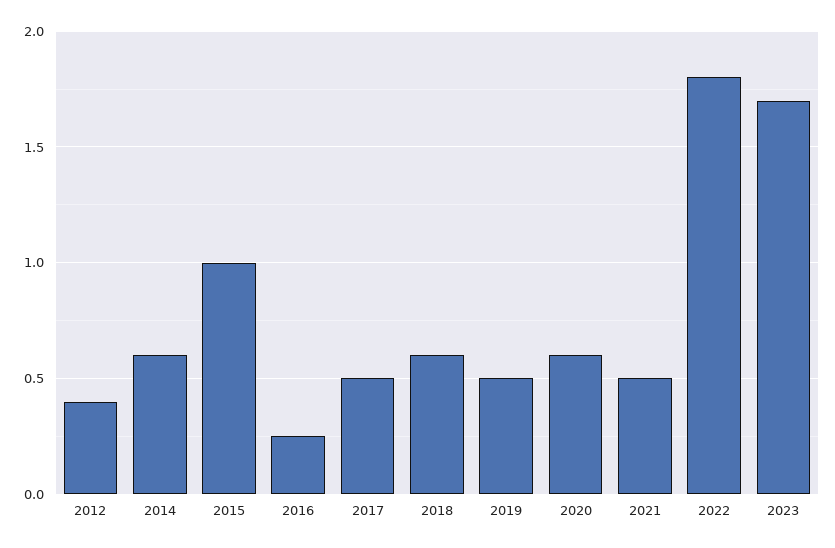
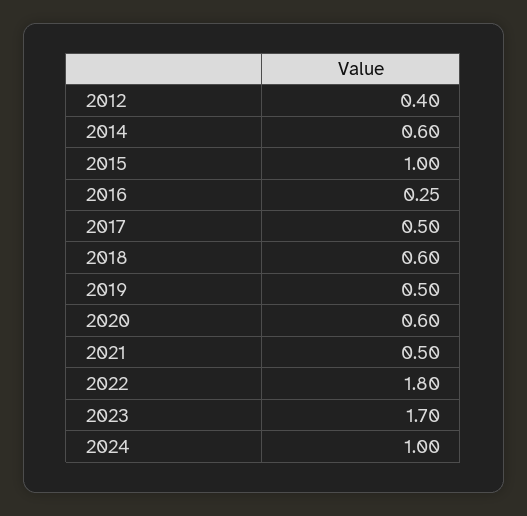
2024: none -> 1

